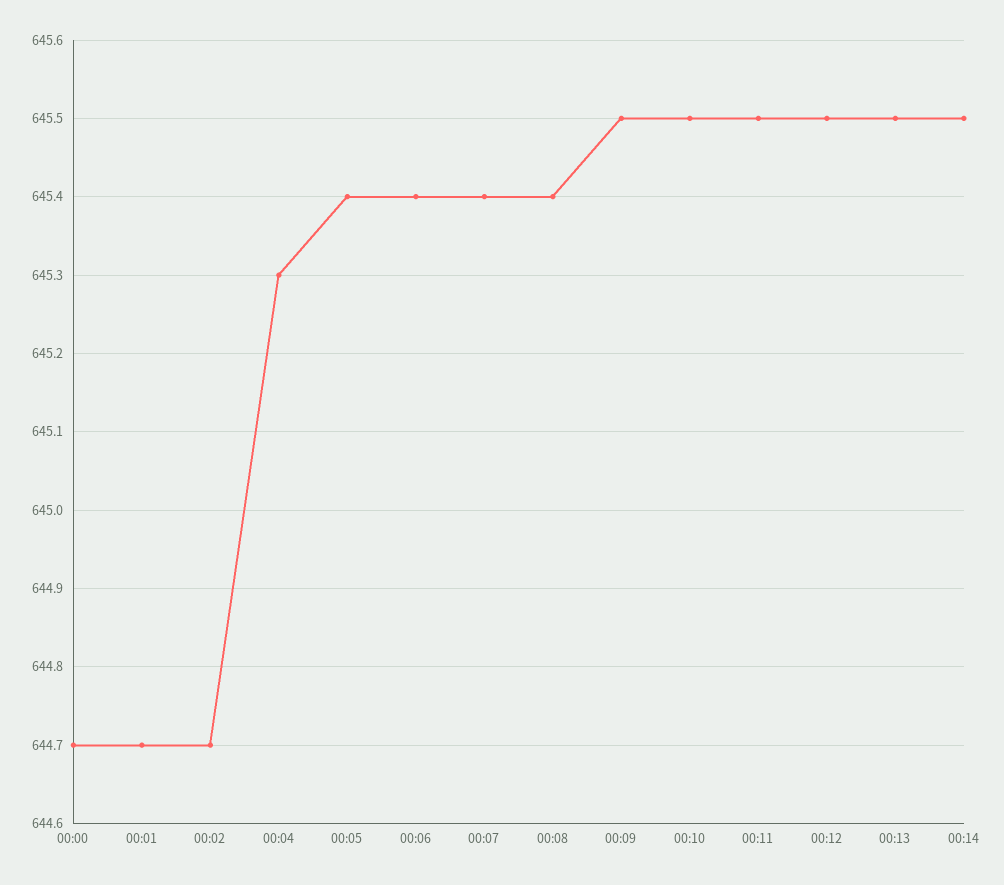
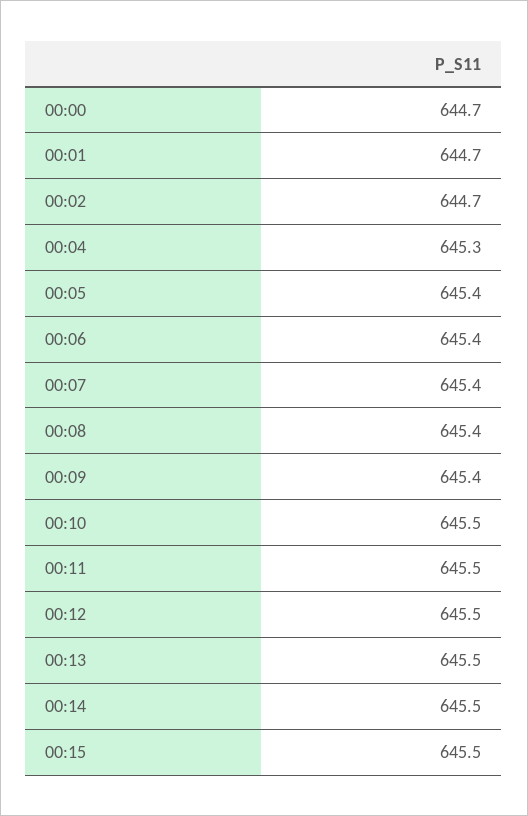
00:09: 645.5 -> 645.4
00:15: none -> 645.5

